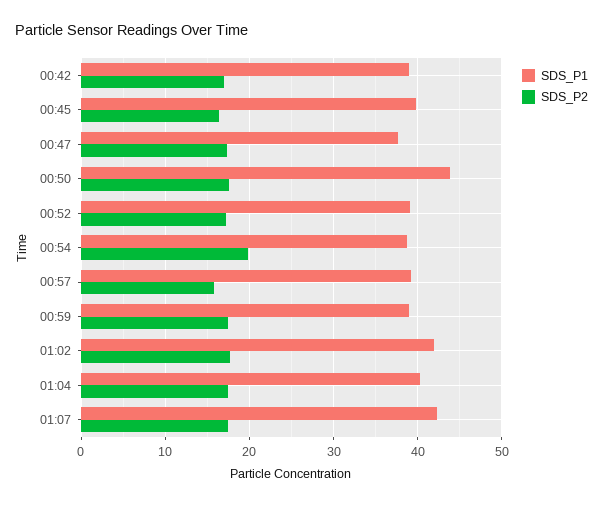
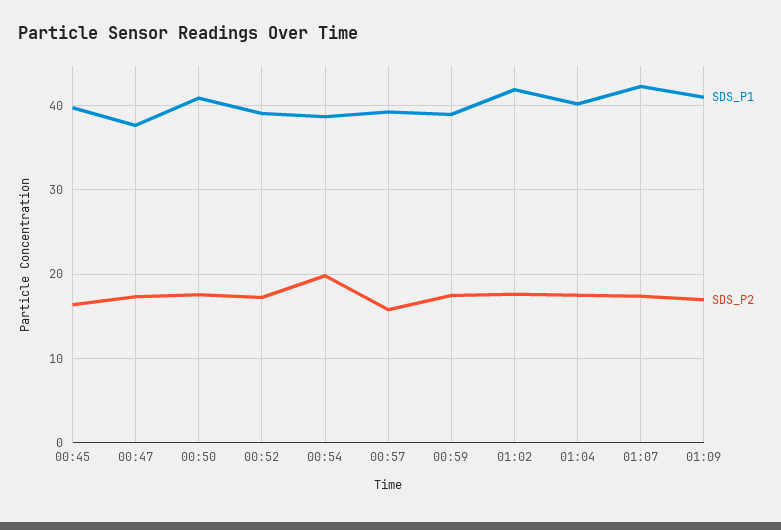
SDS_P1, 00:42: 39 -> none
SDS_P2, 00:42: 17 -> none
SDS_P1, 00:50: 44 -> 41
SDS_P1, 01:09: none -> 41
SDS_P2, 01:09: none -> 17

